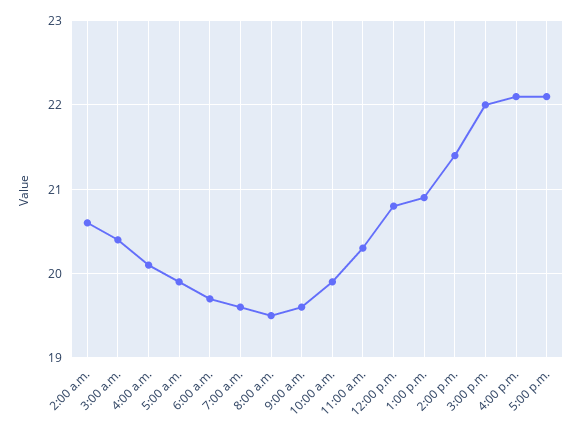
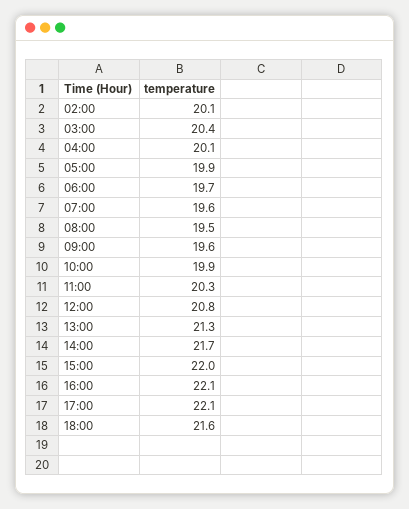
2:00 a.m.: 20.6 -> 20.1
1:00 p.m.: 20.9 -> 21.3
2:00 p.m.: 21.4 -> 21.7
18:00: none -> 21.6

